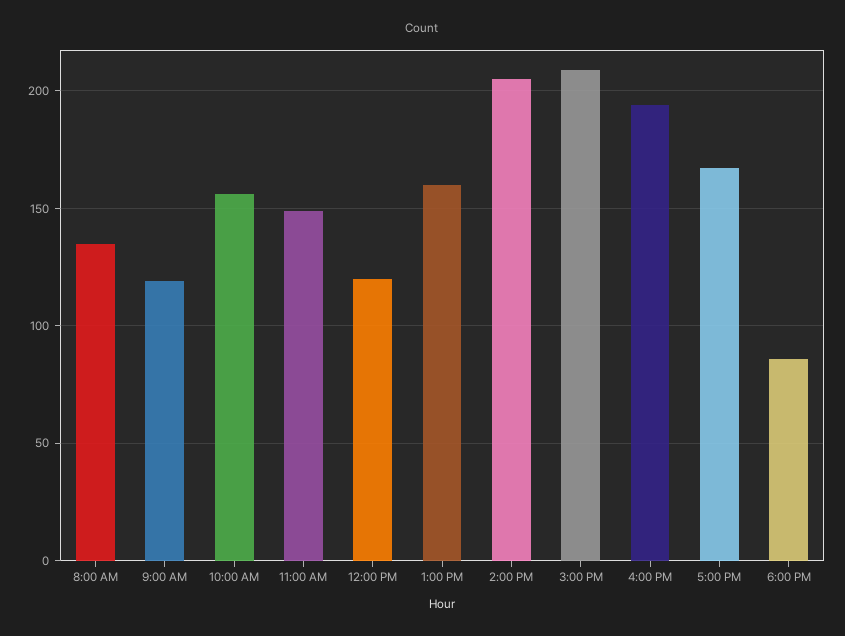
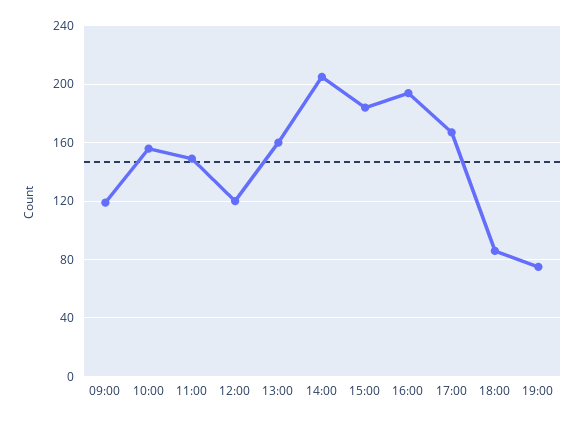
8:00 AM: 135 -> none
3:00 PM: 210 -> 185
19:00: none -> 75

